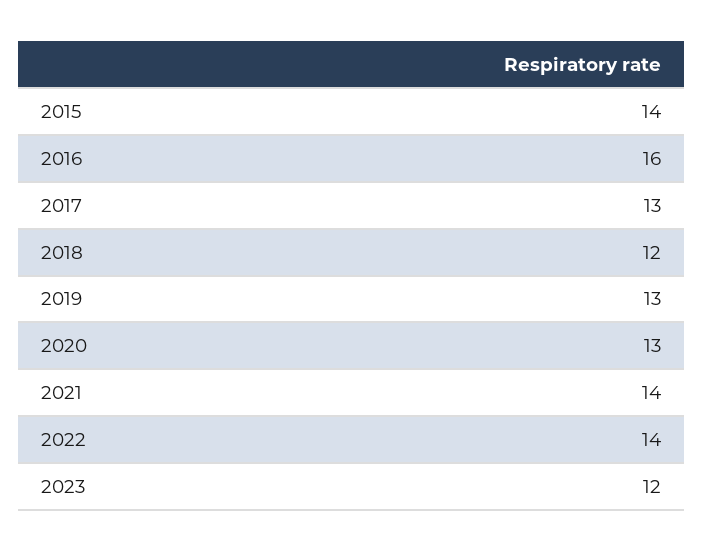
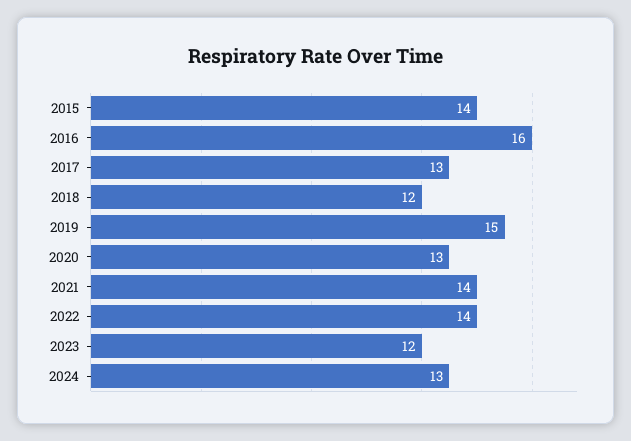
2019: 13 -> 15
2024: none -> 13

